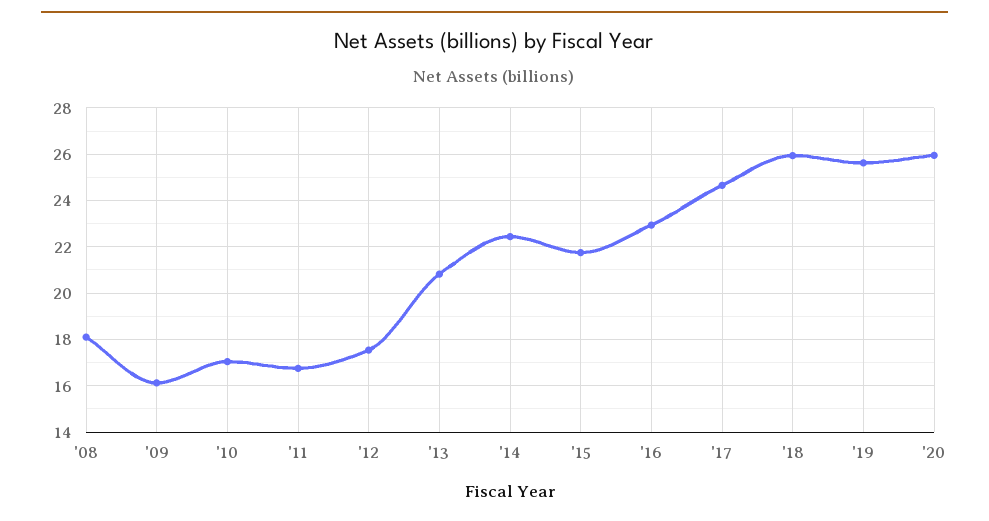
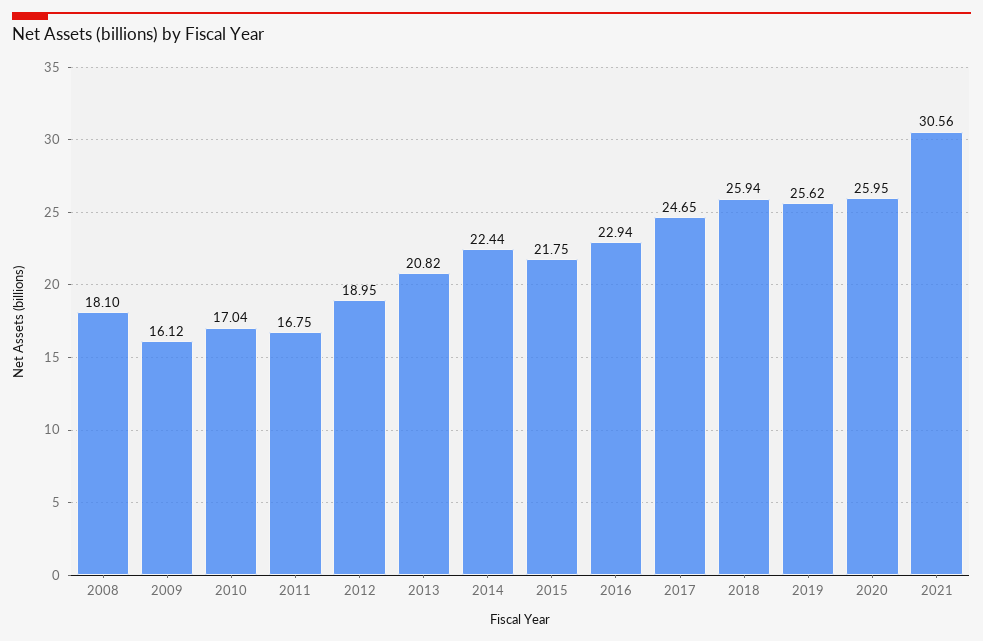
'12: 17.5 -> 18.95
2021: none -> 30.56

